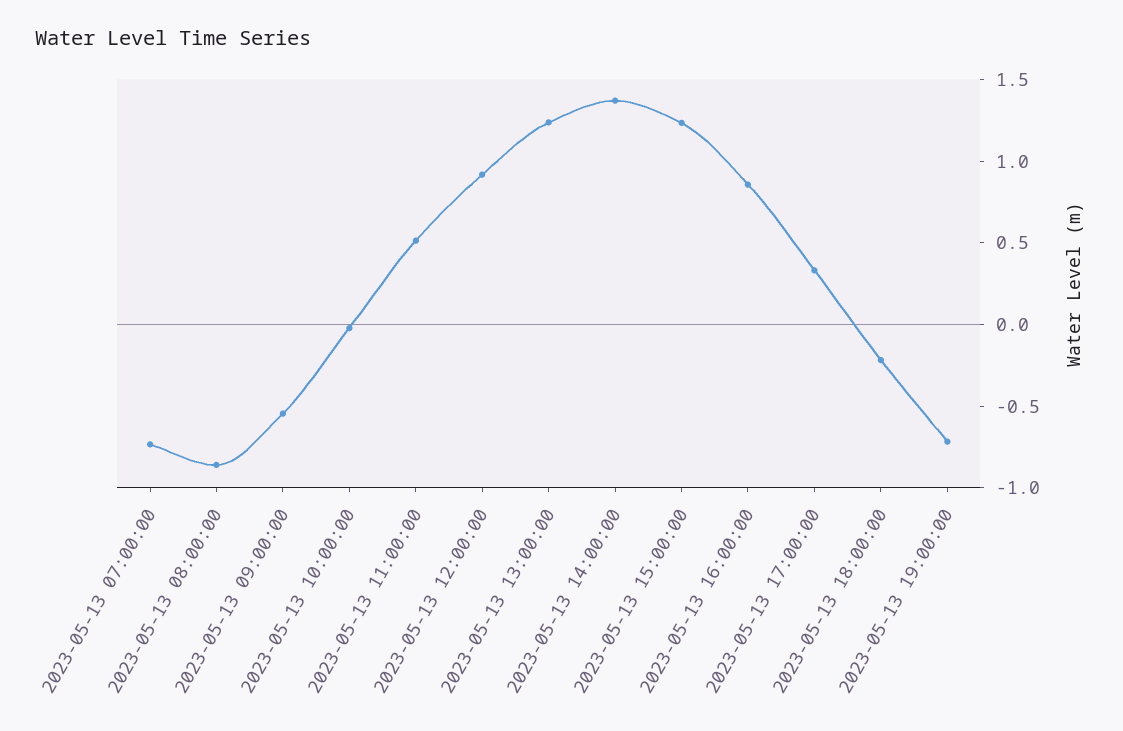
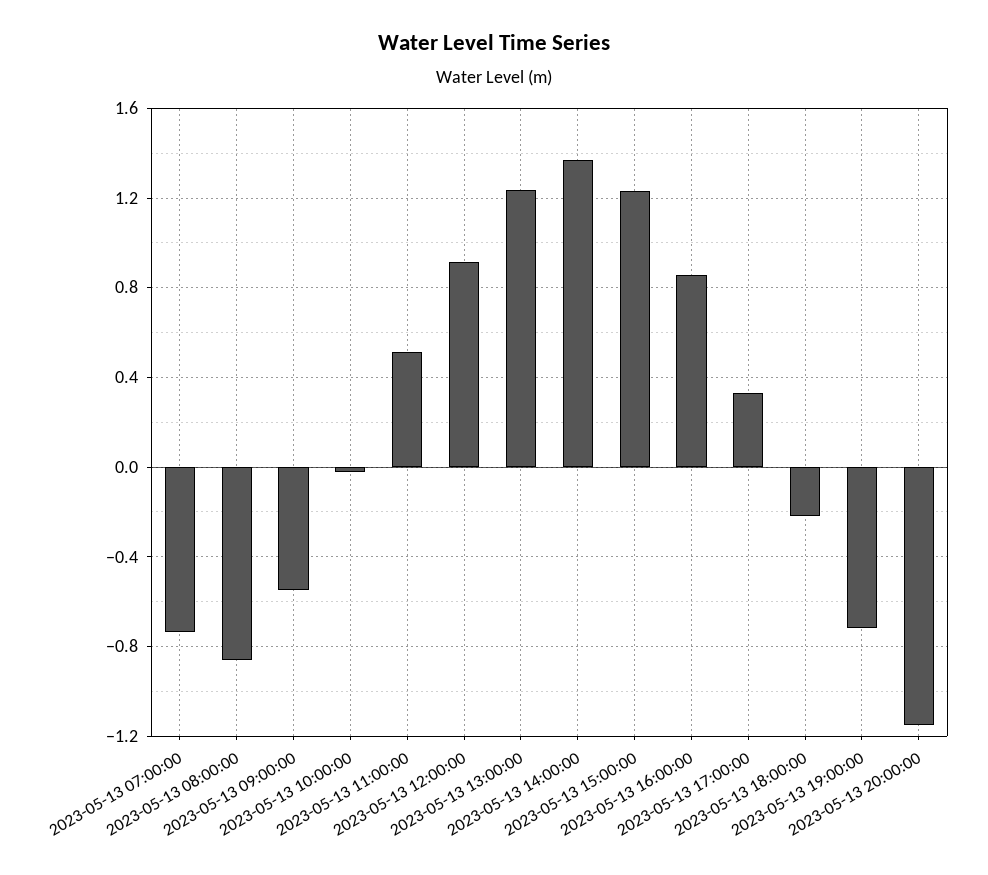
2023-05-13 20:00:00: none -> -1.15

